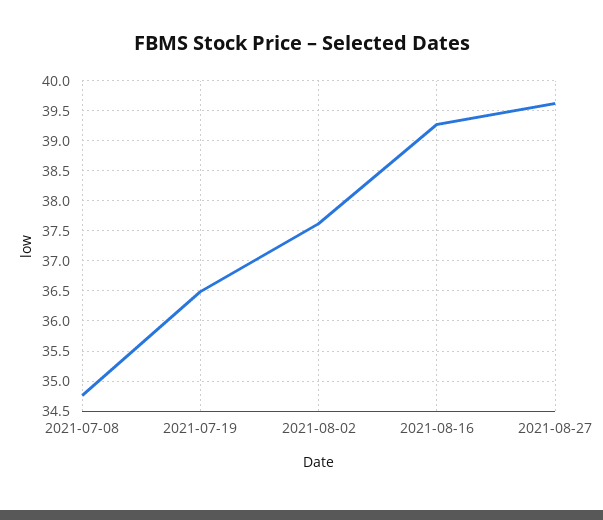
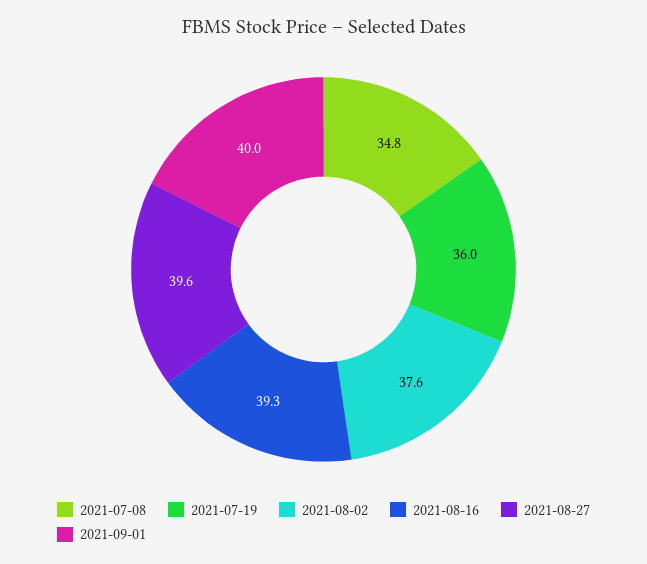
2021-07-19: 36.5 -> 36
2021-09-01: none -> 40

